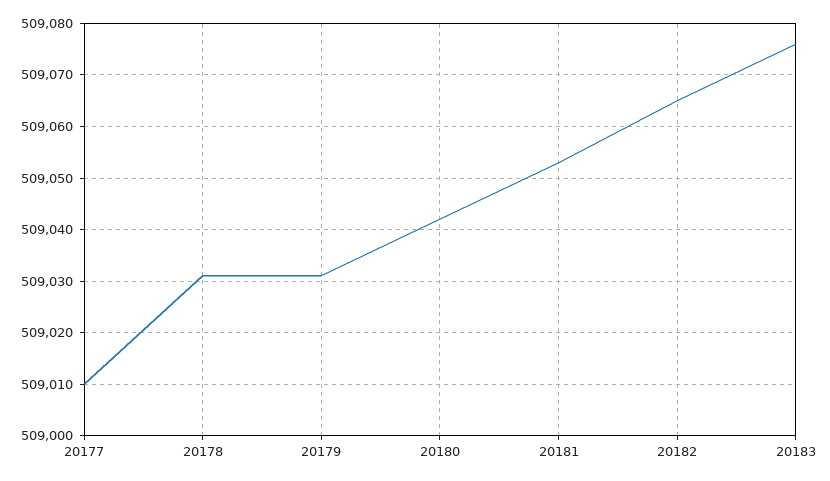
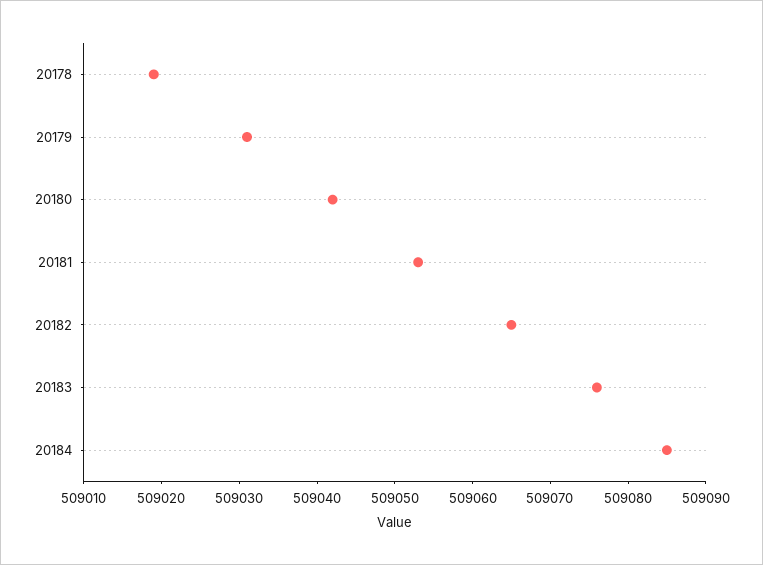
20177: 509010 -> none
20178: 509030 -> 509020
20184: none -> 509085

